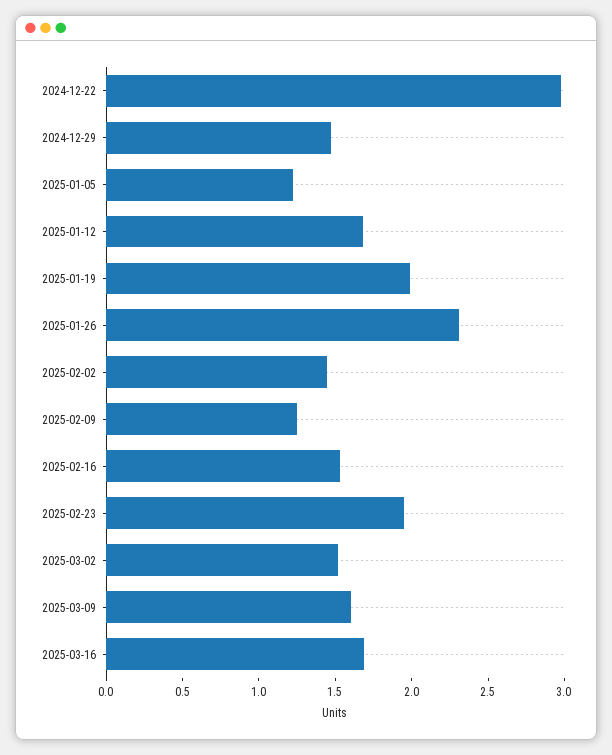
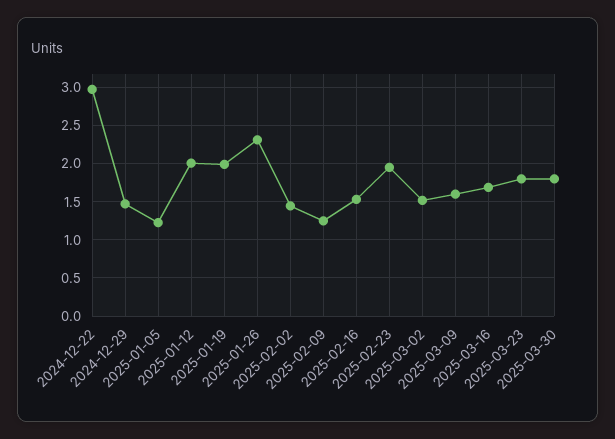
2025-01-12: 1.7 -> 2
2025-03-23: none -> 1.8
2025-03-30: none -> 1.8

